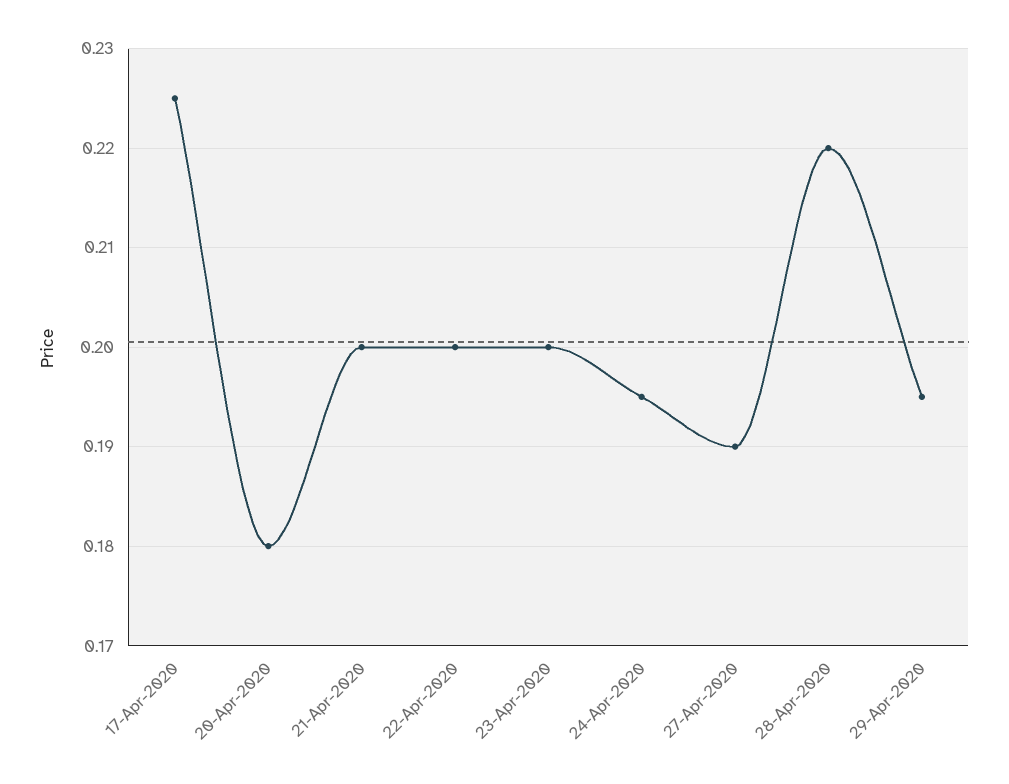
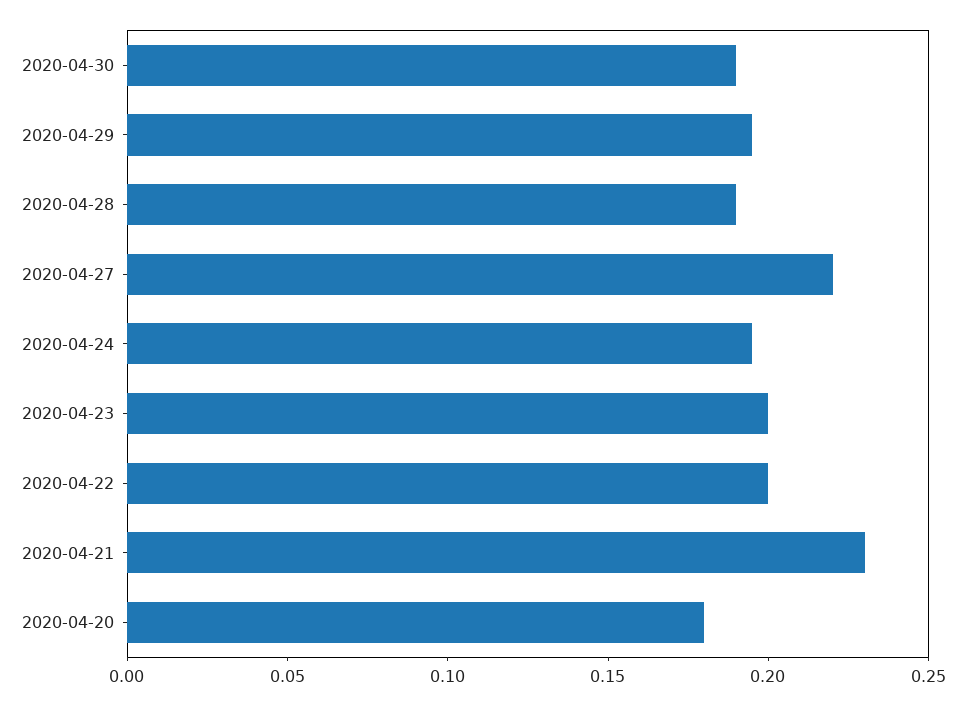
17-Apr-2020: 0.225 -> none
21-Apr-2020: 0.2 -> 0.23
27-Apr-2020: 0.19 -> 0.22
28-Apr-2020: 0.22 -> 0.19
2020-04-30: none -> 0.19

